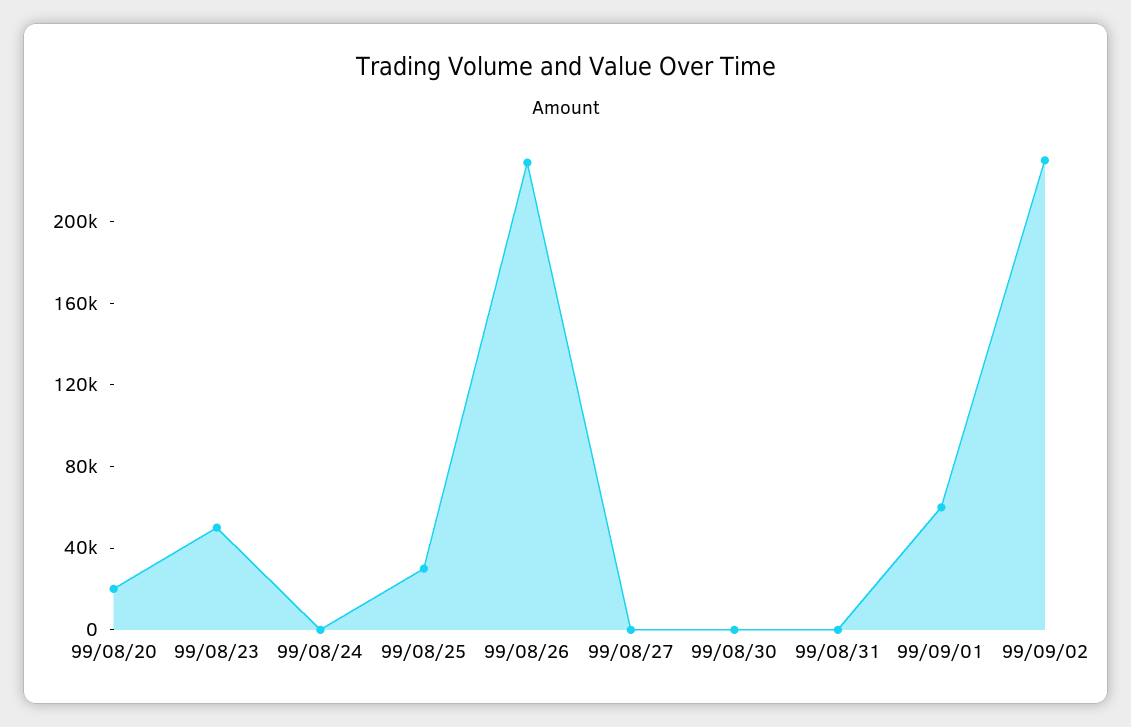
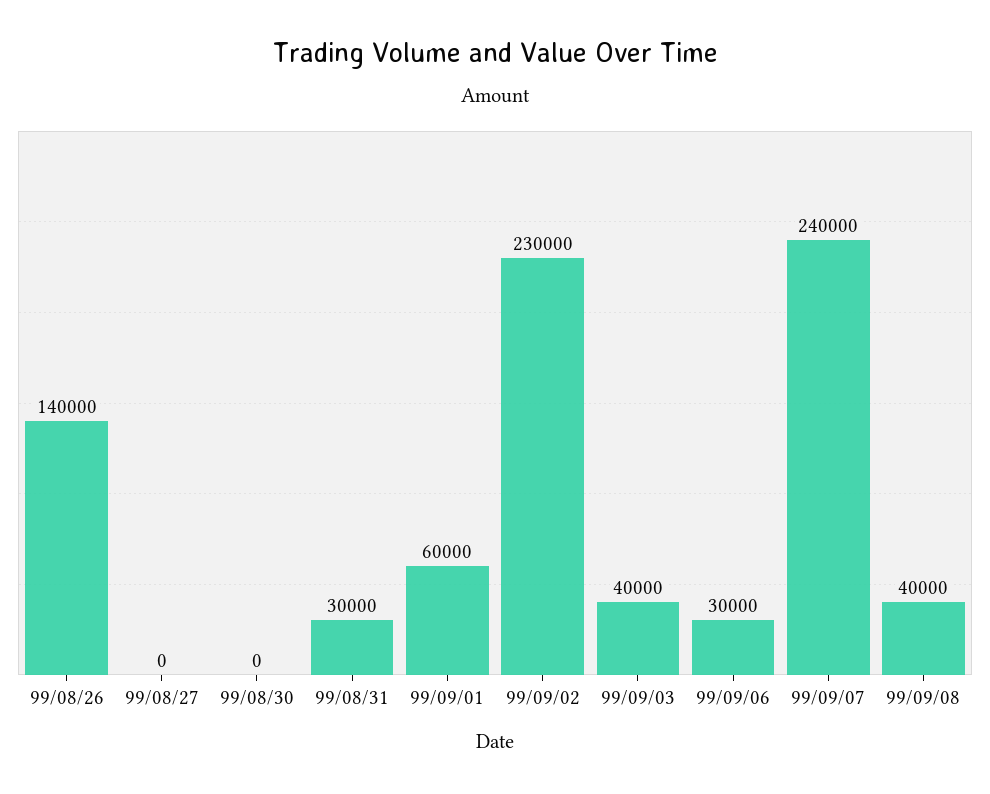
99/08/20: 20000 -> none
99/08/23: 50000 -> none
99/08/24: 0 -> none
99/08/25: 30000 -> none
99/08/26: 230000 -> 140000
99/08/31: 0 -> 30000
99/09/03: none -> 40000
99/09/06: none -> 30000
99/09/07: none -> 240000
99/09/08: none -> 40000

